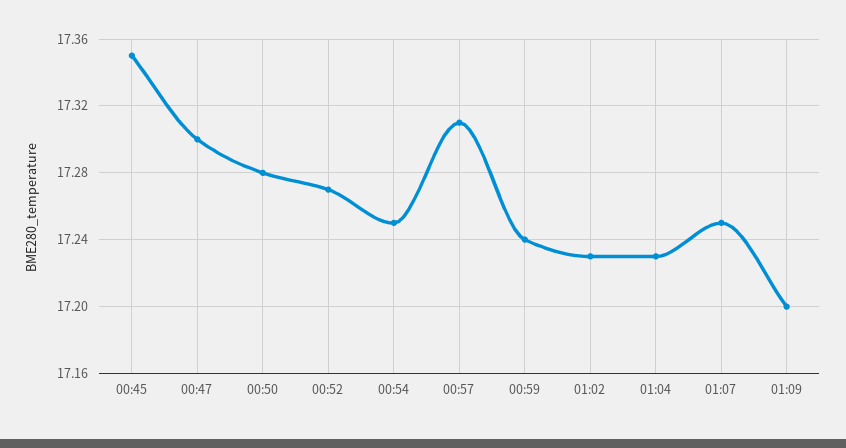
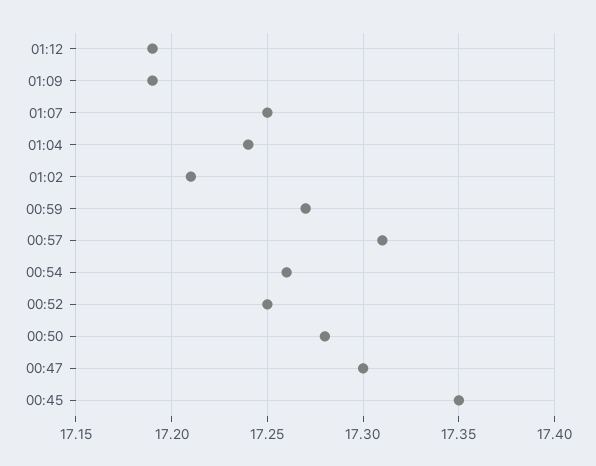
00:52: 17.27 -> 17.25
00:54: 17.25 -> 17.26
00:59: 17.24 -> 17.27
01:02: 17.23 -> 17.21
01:04: 17.23 -> 17.24
01:09: 17.2 -> 17.19
01:12: none -> 17.19

